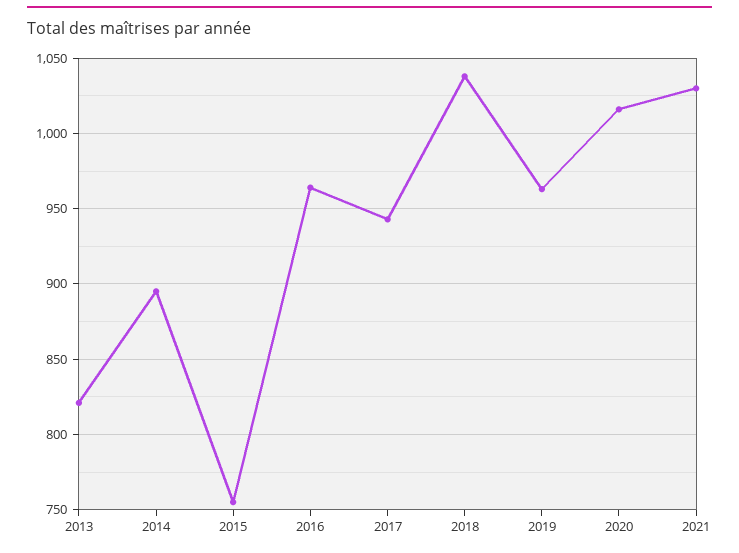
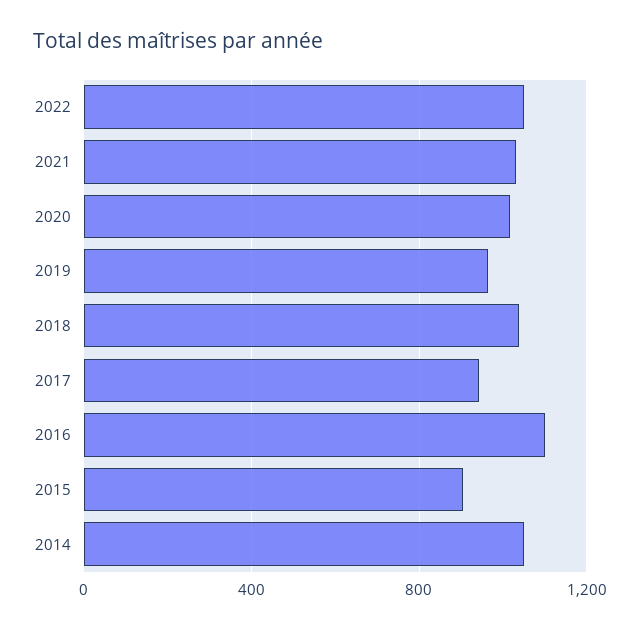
2013: 820 -> none
2014: 895 -> 1050
2015: 755 -> 900
2016: 965 -> 1100
2022: none -> 1050

